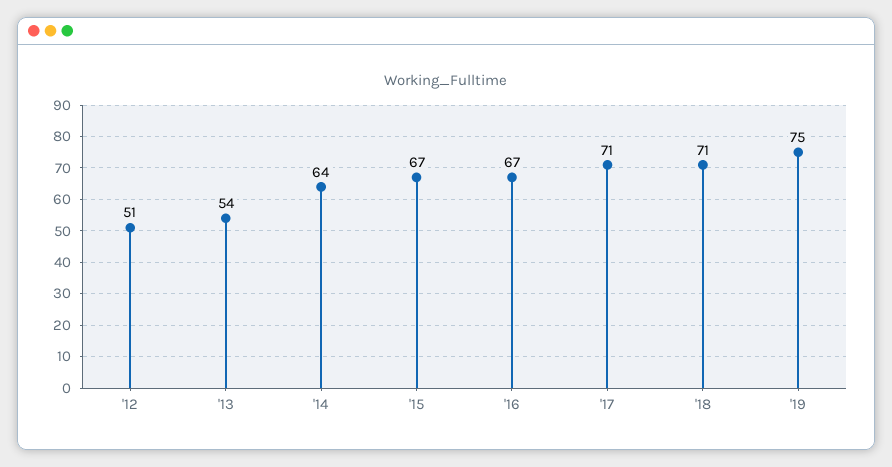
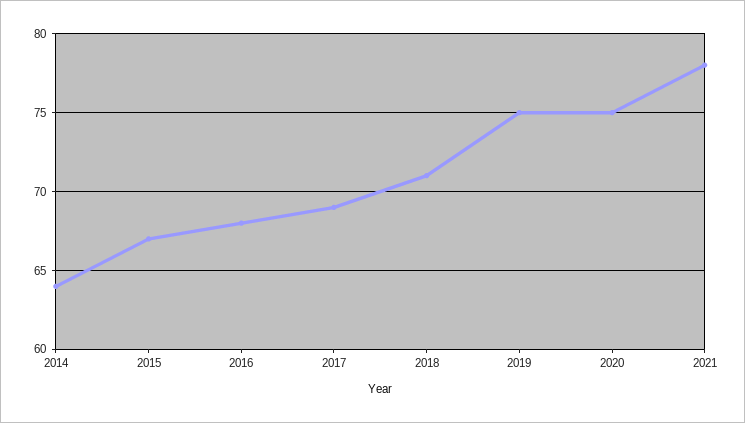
'12: 51 -> none
'13: 54 -> none
'16: 67 -> 68
'17: 71 -> 69
2020: none -> 75
2021: none -> 78

